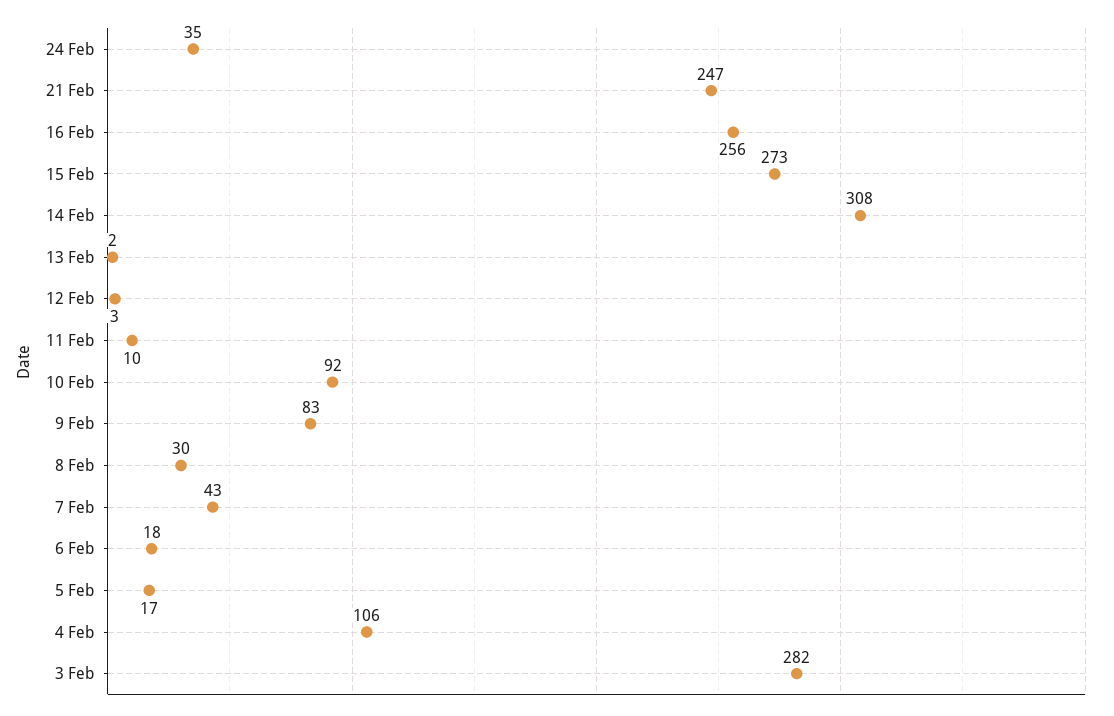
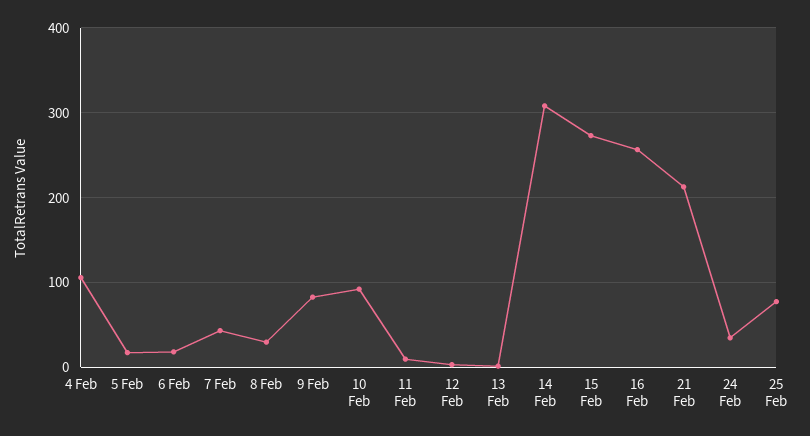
21 Feb: 247 -> 210
3 Feb: 282 -> none
25 Feb: none -> 80

